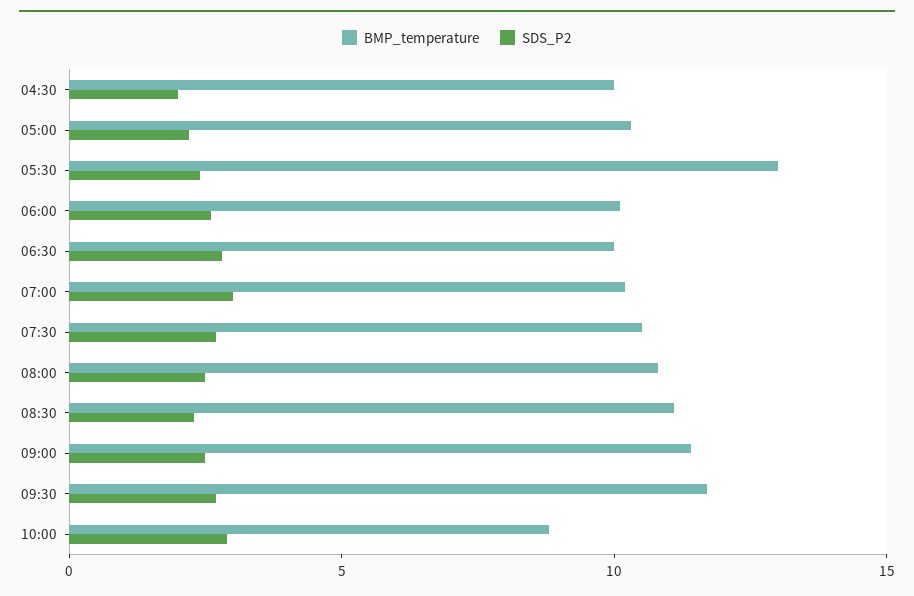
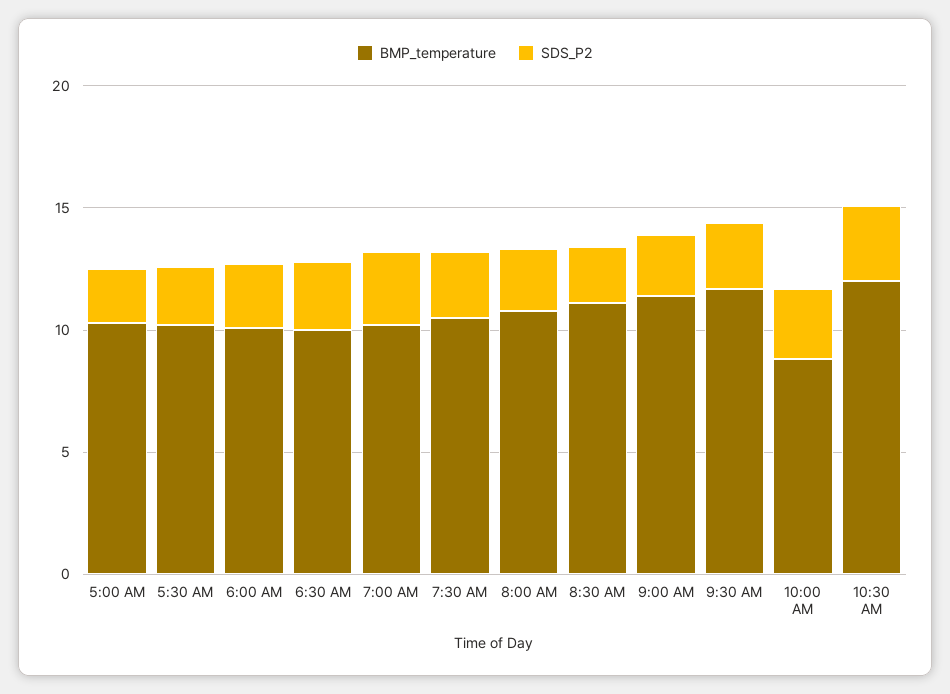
BMP_temperature, 04:30: 10 -> none
SDS_P2, 04:30: 2 -> none
BMP_temperature, 05:30: 13 -> 10
BMP_temperature, 10:30 AM: none -> 12
SDS_P2, 10:30 AM: none -> 3

